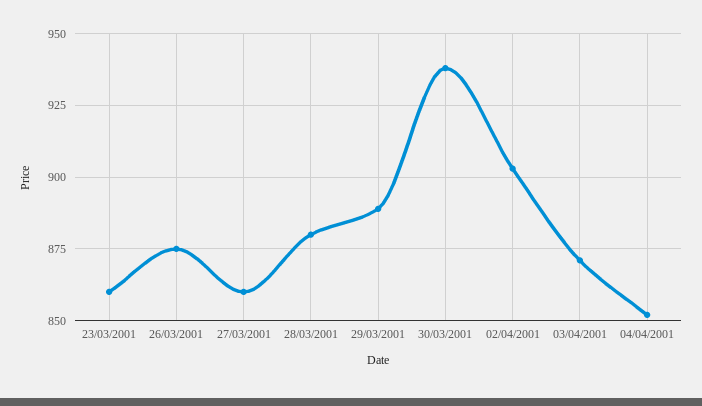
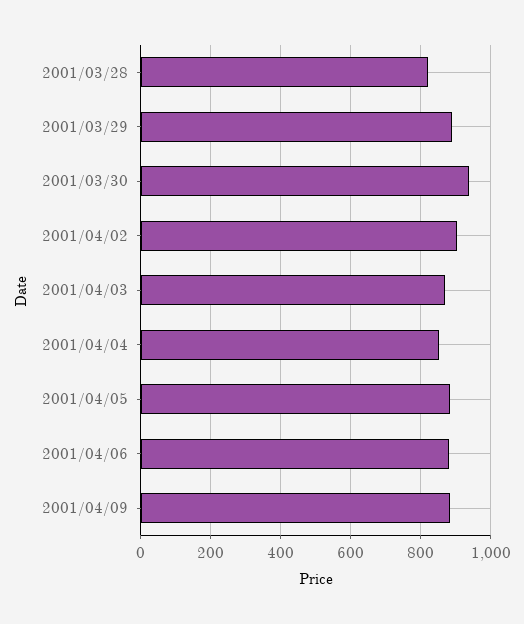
23/03/2001: 860 -> none
26/03/2001: 875 -> none
27/03/2001: 860 -> none
28/03/2001: 880 -> 820
2001/04/05: none -> 880
2001/04/06: none -> 880
2001/04/09: none -> 880

